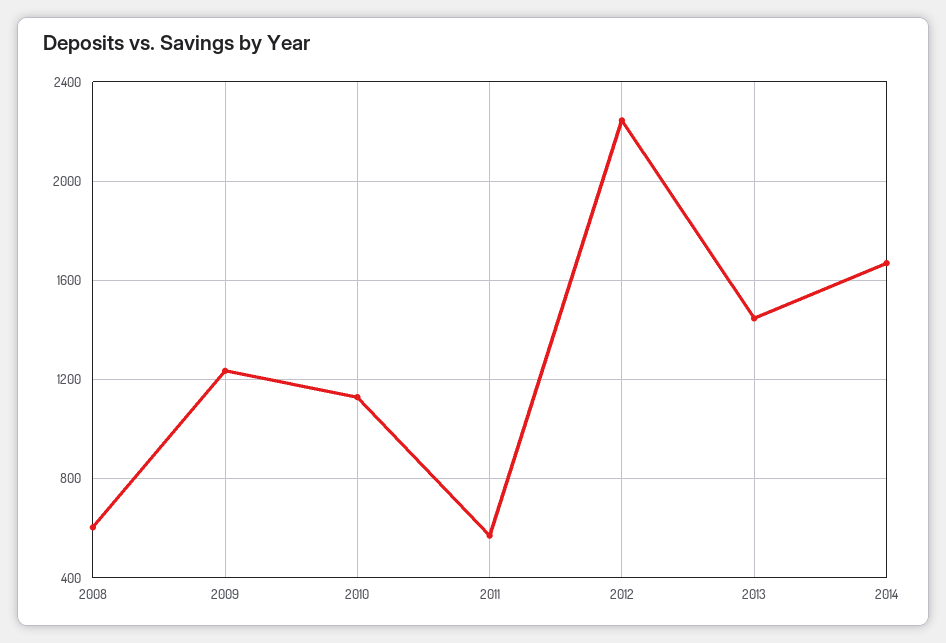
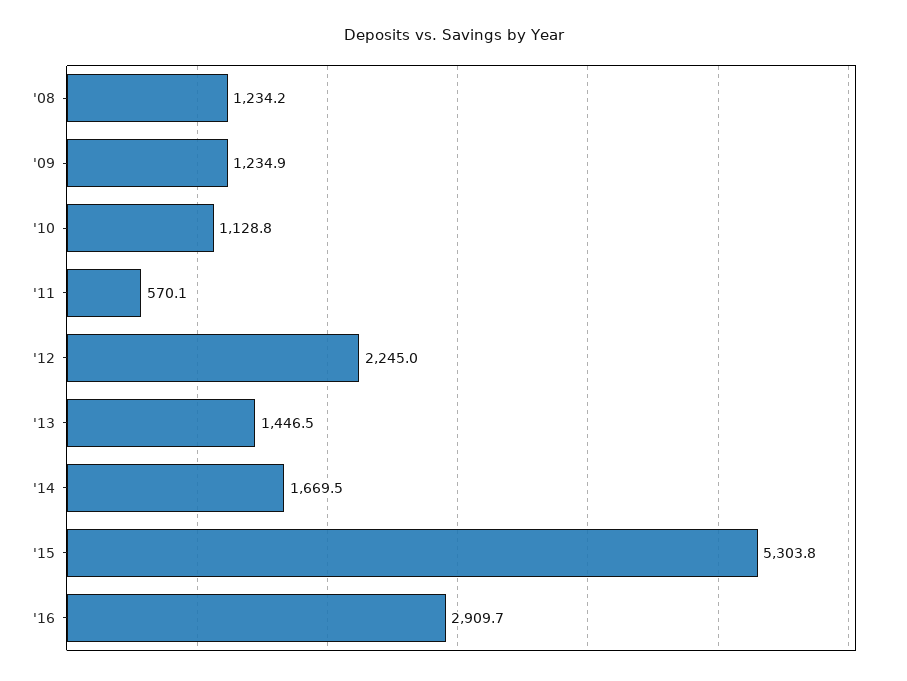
2008: 600 -> 1234.2
'15: none -> 5303.8
'16: none -> 2909.7

